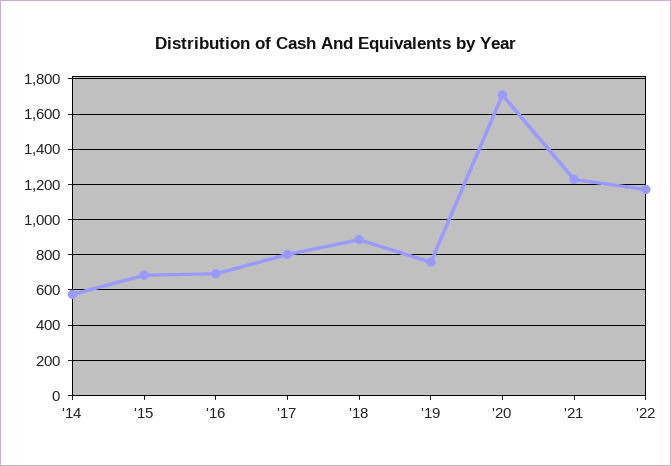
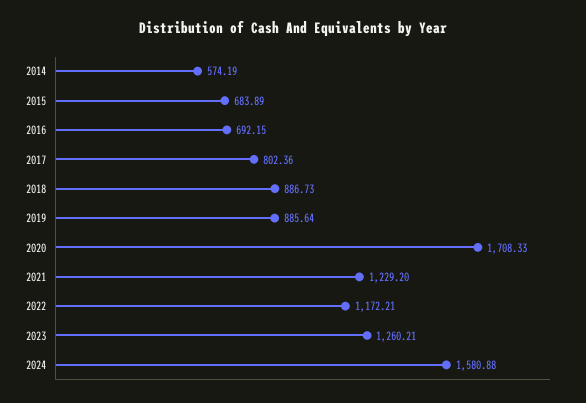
'19: 750 -> 885.64
2023: none -> 1260.21
2024: none -> 1580.88

